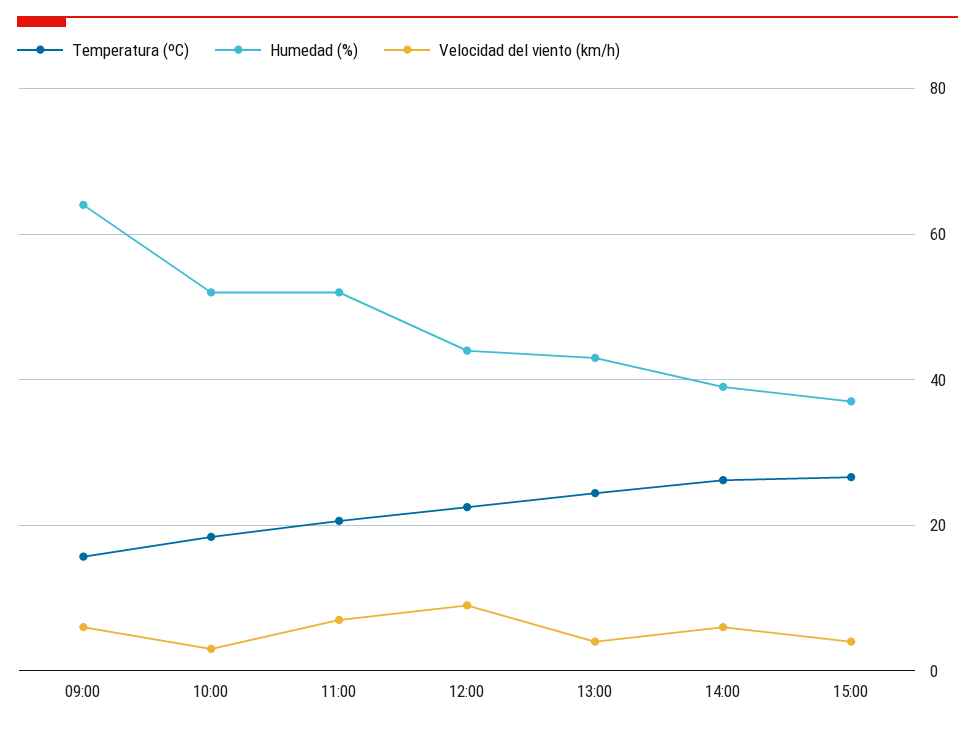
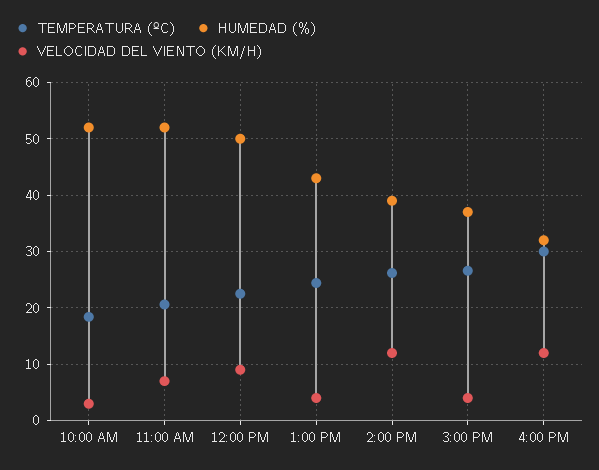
Temperatura (ºC), 09:00: 16 -> none
Humedad (%), 09:00: 64 -> none
Velocidad del viento (km/h), 09:00: 6 -> none
Humedad (%), 12:00: 44 -> 50
Velocidad del viento (km/h), 14:00: 6 -> 12
Temperatura (ºC), 4:00 PM: none -> 30
Humedad (%), 4:00 PM: none -> 32
Velocidad del viento (km/h), 4:00 PM: none -> 12

